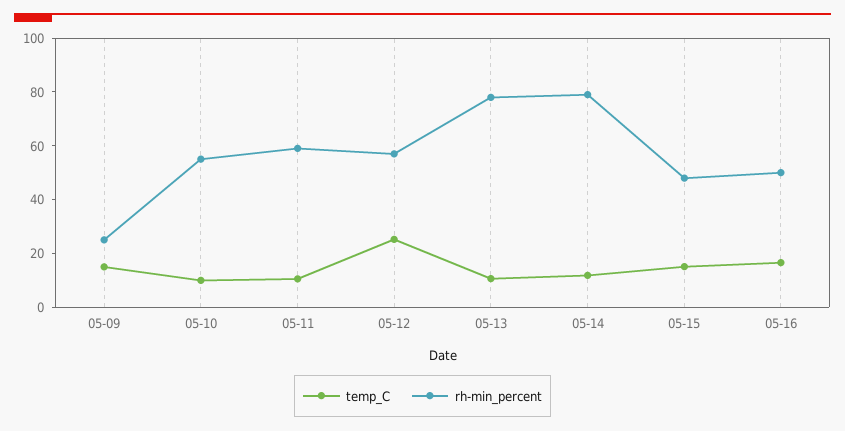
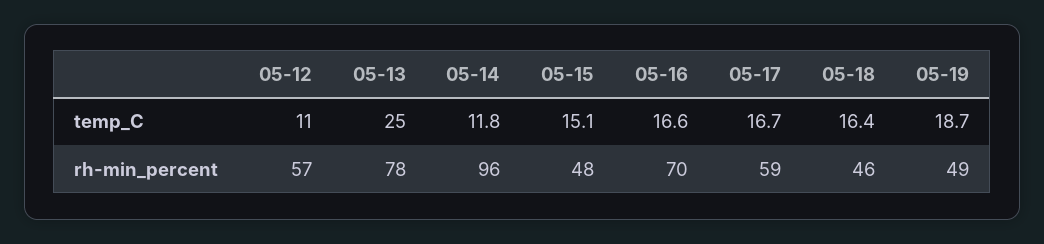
temp_C, 05-09: 15 -> none
rh-min_percent, 05-09: 25 -> none
temp_C, 05-10: 10 -> none
rh-min_percent, 05-10: 55 -> none
temp_C, 05-11: 10 -> none
rh-min_percent, 05-11: 60 -> none
temp_C, 05-12: 25 -> 11
temp_C, 05-13: 10 -> 25
rh-min_percent, 05-14: 80 -> 96
rh-min_percent, 05-16: 50 -> 70
temp_C, 05-17: none -> 16.7
temp_C, 05-18: none -> 16.4
temp_C, 05-19: none -> 18.7
rh-min_percent, 05-17: none -> 59
rh-min_percent, 05-18: none -> 46
rh-min_percent, 05-19: none -> 49

